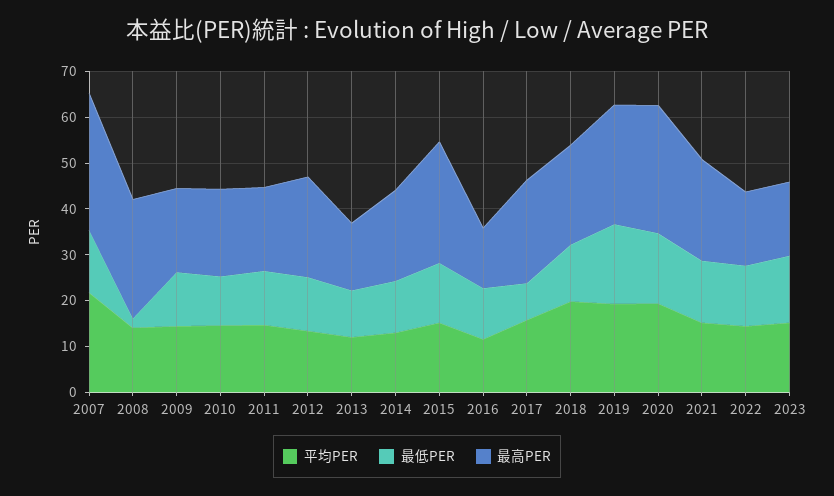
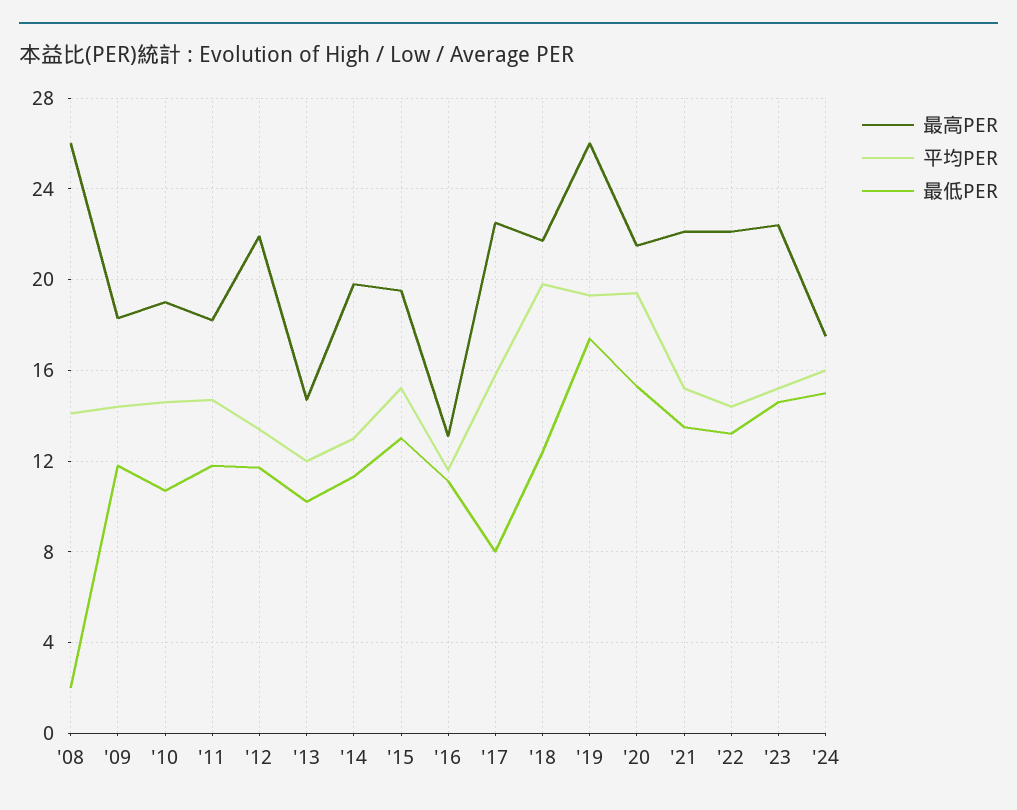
平均PER, 2007: 22 -> none
最低PER, 2007: 14 -> none
最高PER, 2007: 30 -> none
最高PER, 2015: 26 -> 19.5
最高PER, 2020: 28 -> 21.5
最高PER, 2022: 16 -> 22
最高PER, 2023: 16 -> 22.5
最高PER, '24: none -> 17.5
平均PER, '24: none -> 16
最低PER, '24: none -> 15

